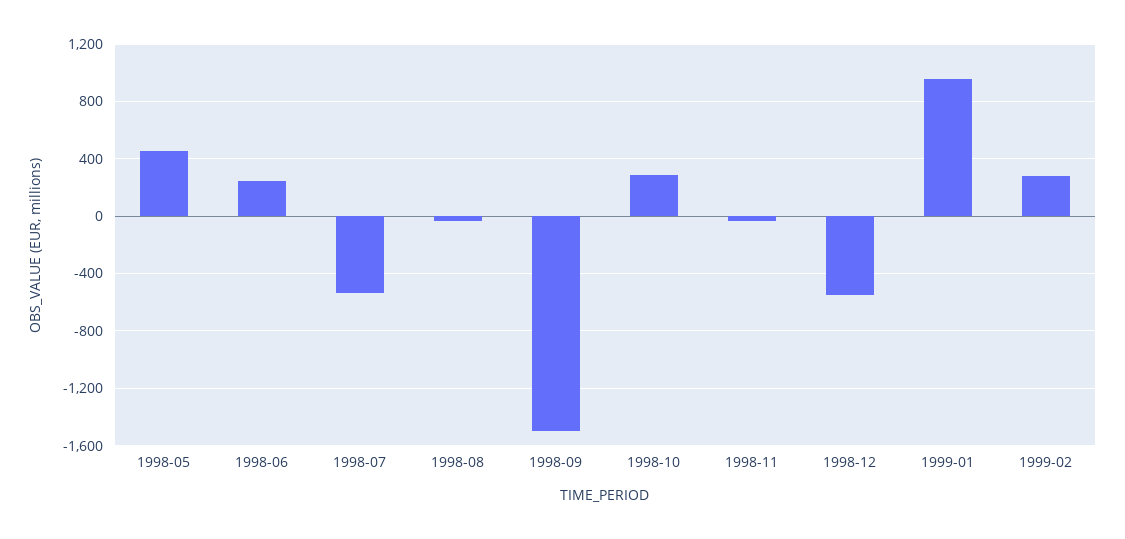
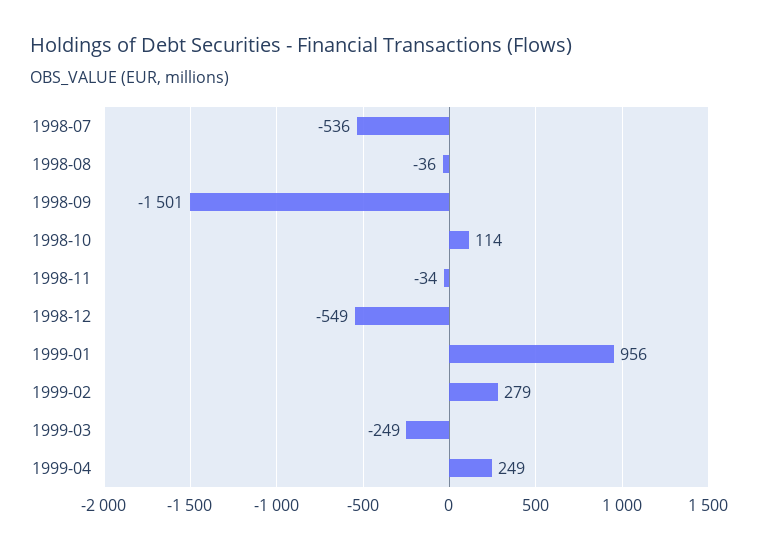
1998-05: 450 -> none
1998-06: 250 -> none
1998-10: 300 -> 114
1999-03: none -> -249
1999-04: none -> 249

